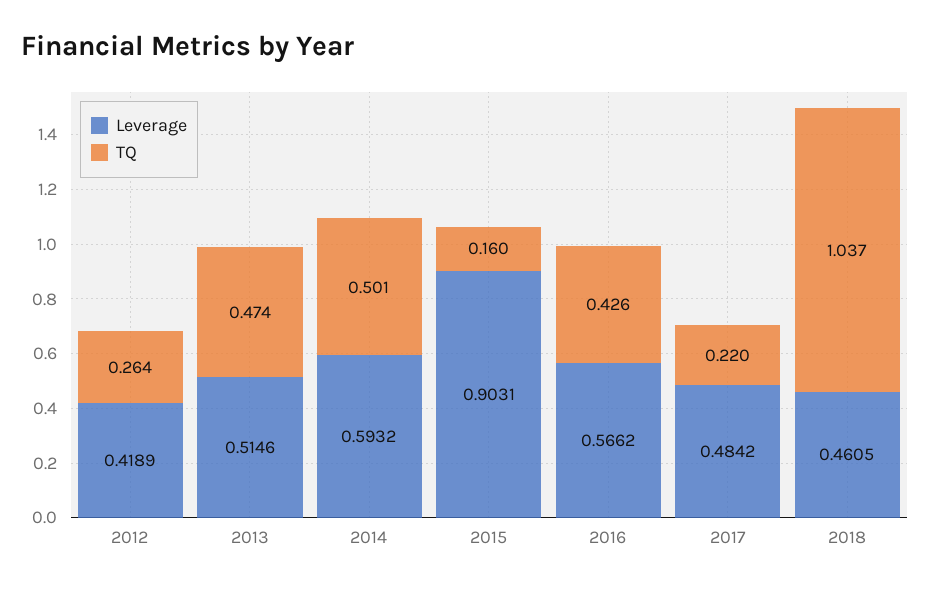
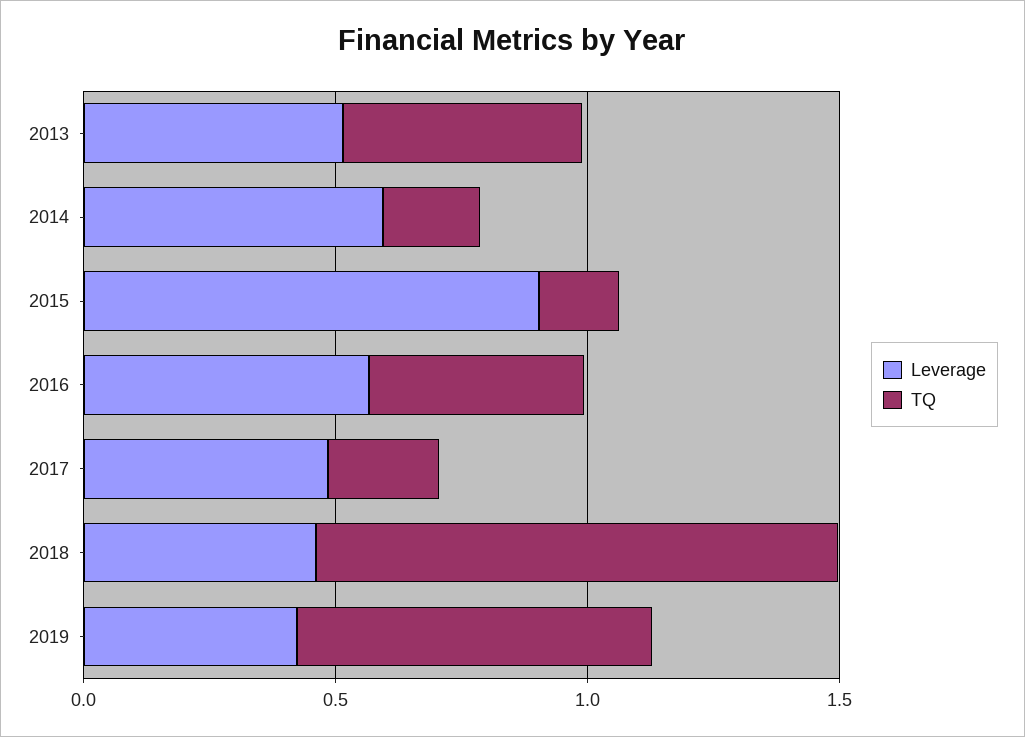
Leverage, 2012: 0.4189 -> none
TQ, 2012: 0.264 -> none
TQ, 2014: 0.501 -> 0.2
Leverage, 2019: none -> 0.4
TQ, 2019: none -> 0.7

